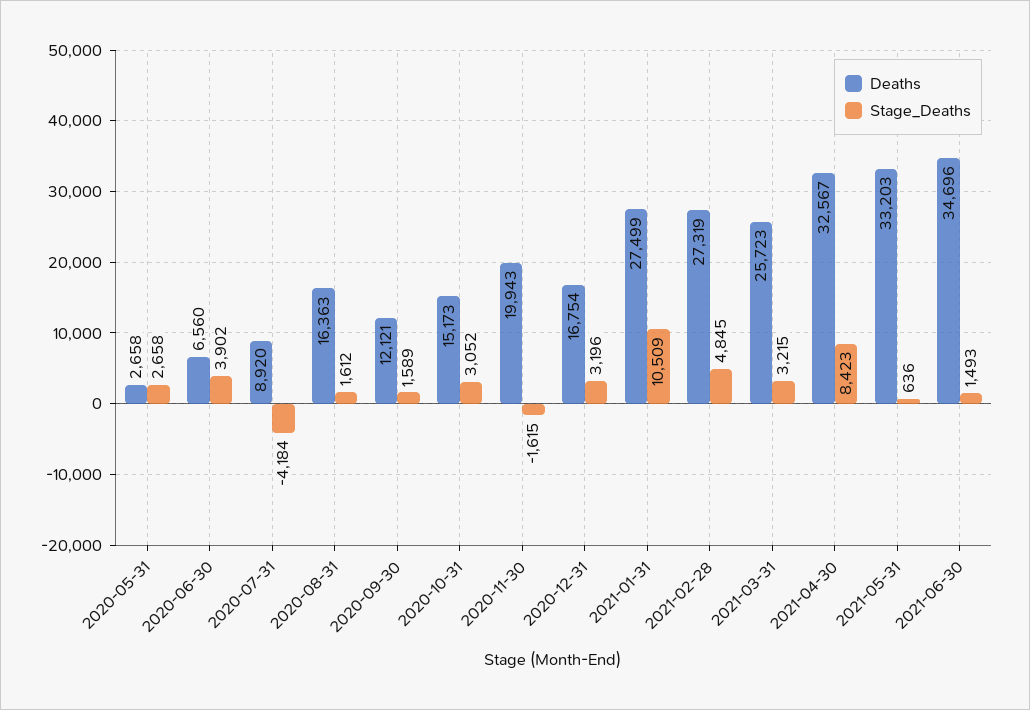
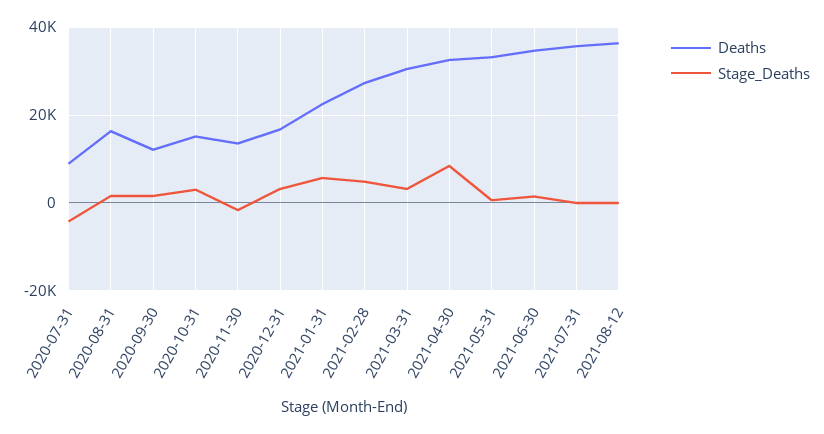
Deaths, 2020-05-31: 2658 -> none
Stage_Deaths, 2020-05-31: 2658 -> none
Deaths, 2020-06-30: 6560 -> none
Stage_Deaths, 2020-06-30: 3902 -> none
Deaths, 2020-11-30: 19943 -> 14000
Deaths, 2021-01-31: 27499 -> 22000
Stage_Deaths, 2021-01-31: 10509 -> 6000
Deaths, 2021-03-31: 25723 -> 30000
Deaths, 2021-07-31: none -> 36000
Stage_Deaths, 2021-07-31: none -> 0
Deaths, 2021-08-12: none -> 36000
Stage_Deaths, 2021-08-12: none -> 0

